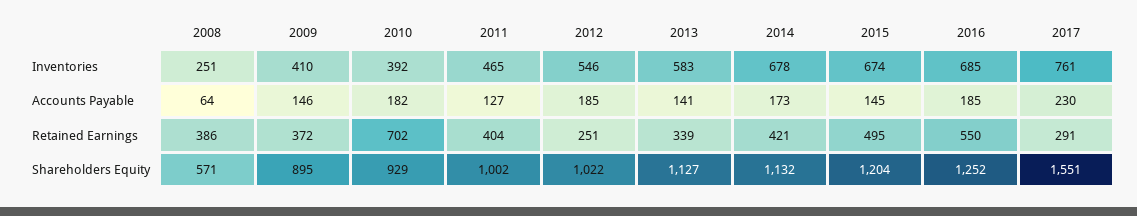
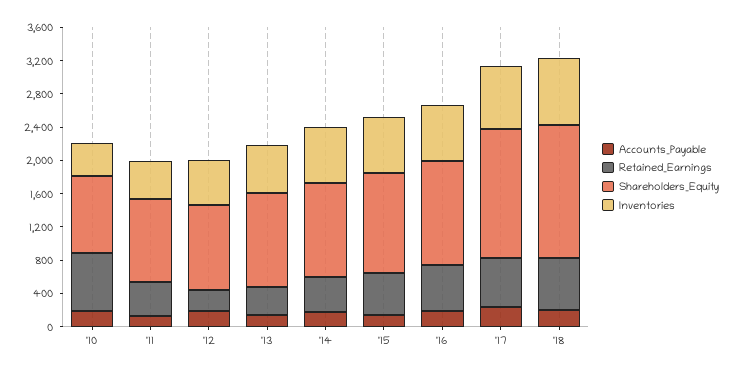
Inventories, 2008: 251 -> none
Inventories, 2009: 410 -> none
Accounts Payable, 2008: 64 -> none
Accounts Payable, 2009: 146 -> none
Retained Earnings, 2008: 386 -> none
Retained Earnings, 2009: 372 -> none
Retained Earnings, 2017: 291 -> 600
Shareholders Equity, 2008: 571 -> none
Shareholders Equity, 2009: 895 -> none
Accounts Payable, '18: none -> 200
Retained Earnings, '18: none -> 600
Shareholders Equity, '18: none -> 1600
Inventories, '18: none -> 800

